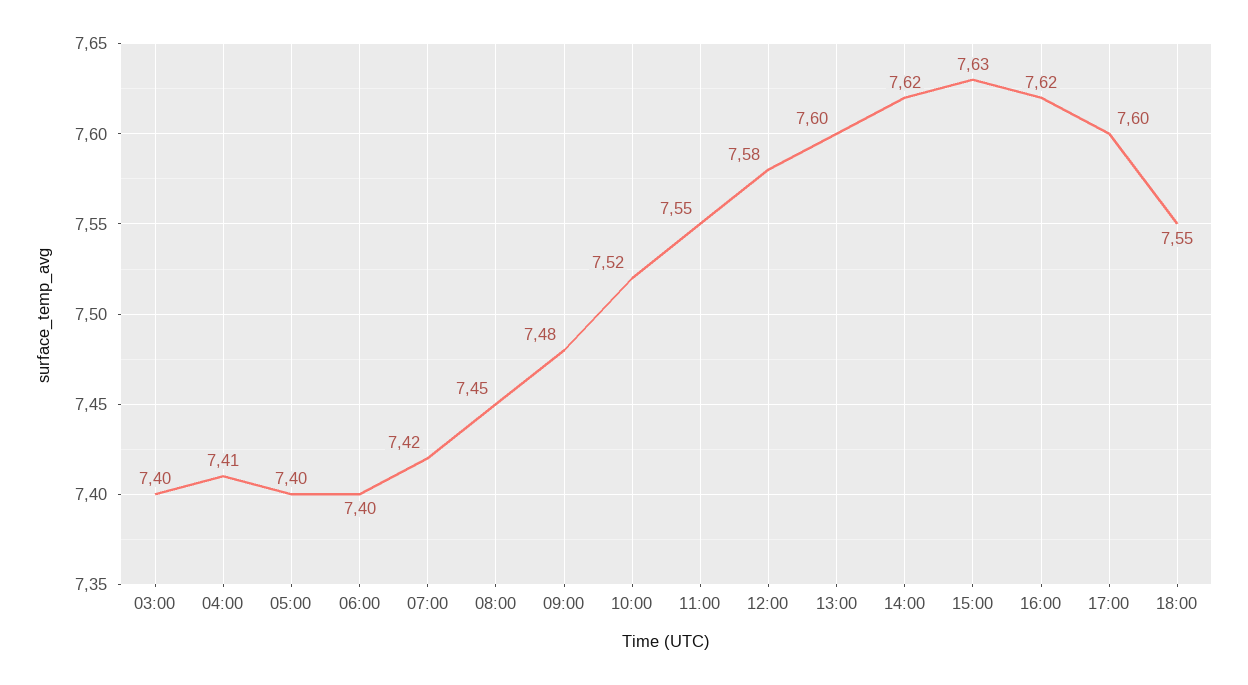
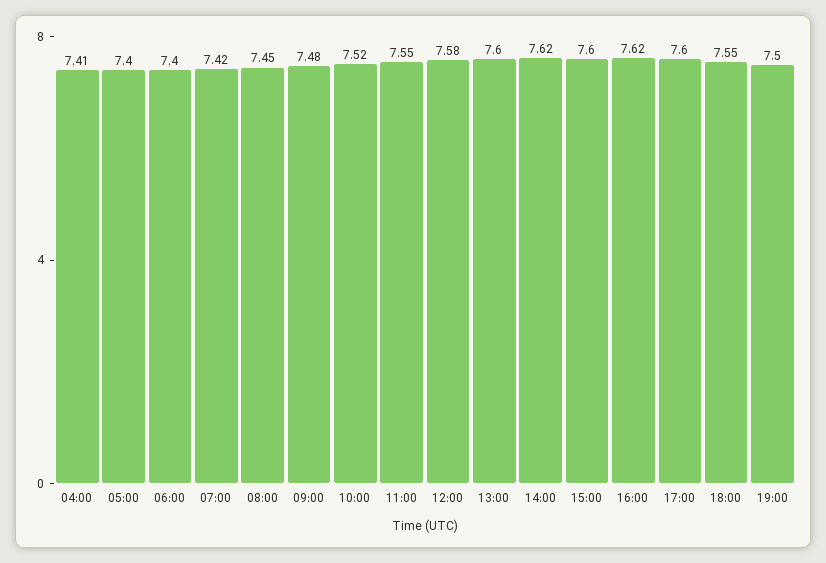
03:00: 7.4 -> none
15:00: 7.63 -> 7.6
19:00: none -> 7.5

